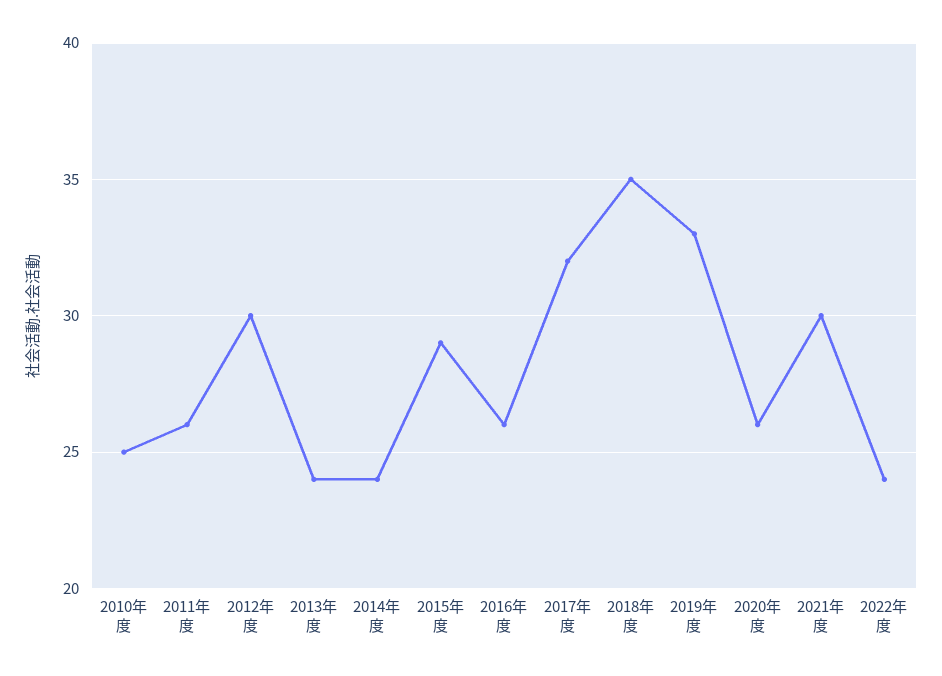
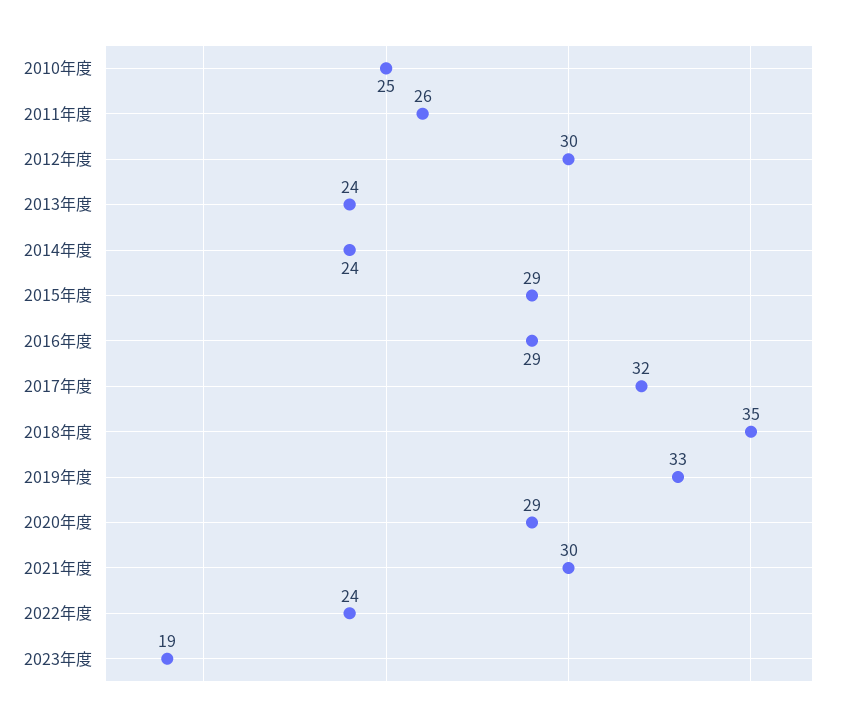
2016年度: 26 -> 29
2020年度: 26 -> 29
2023年度: none -> 19

